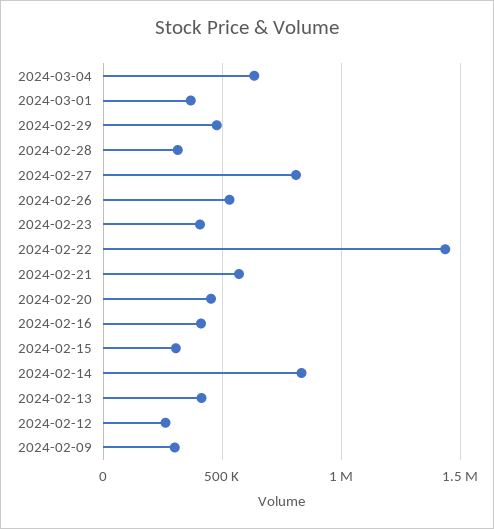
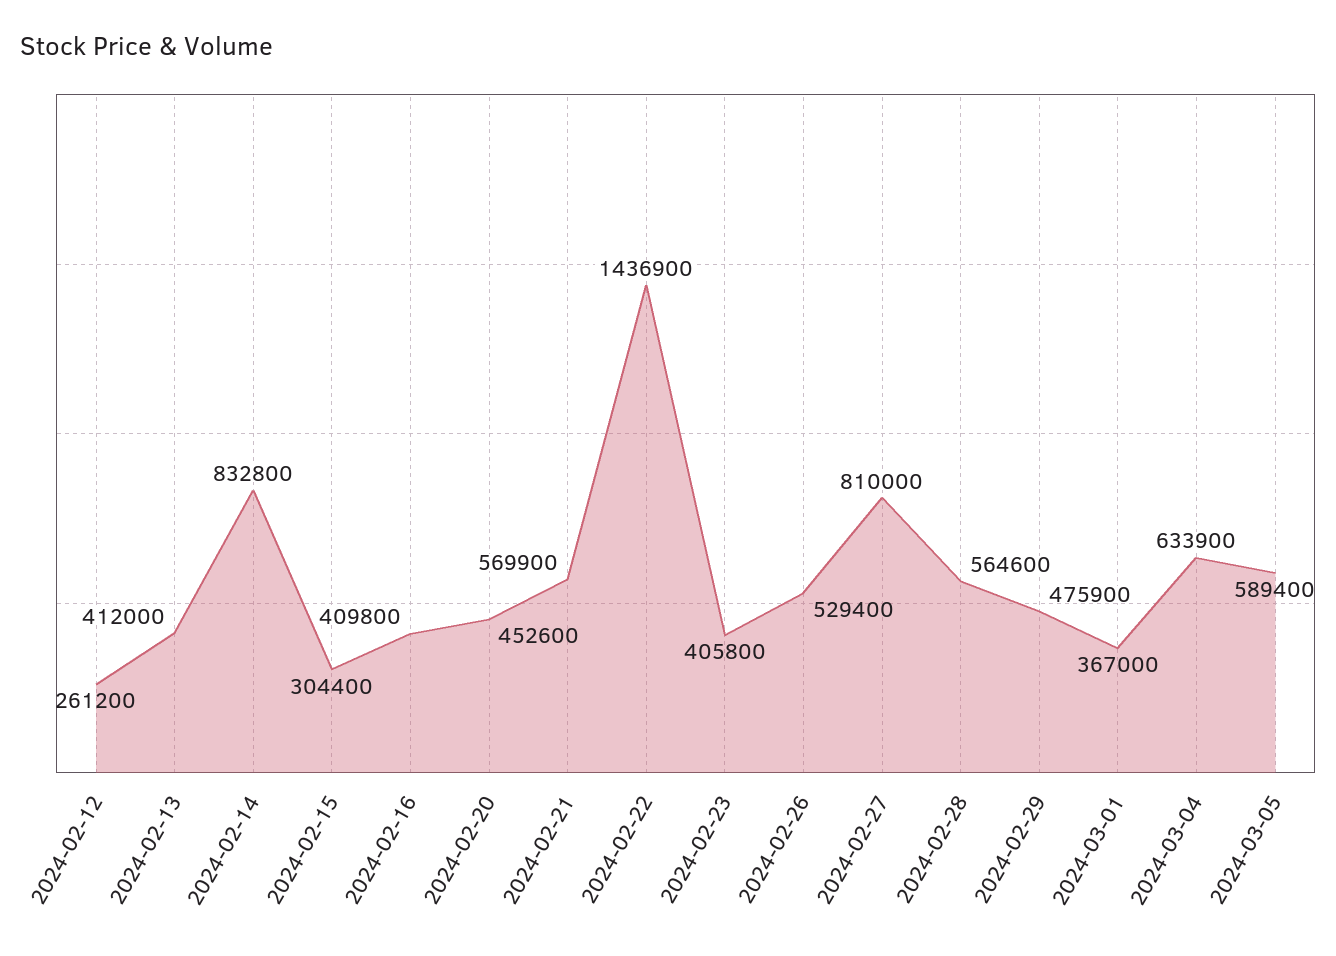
2024-02-28: 300000 -> 564600
2024-02-09: 300000 -> none
2024-03-05: none -> 589400

